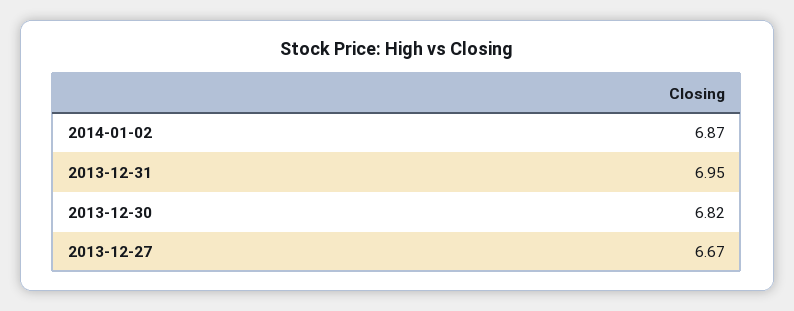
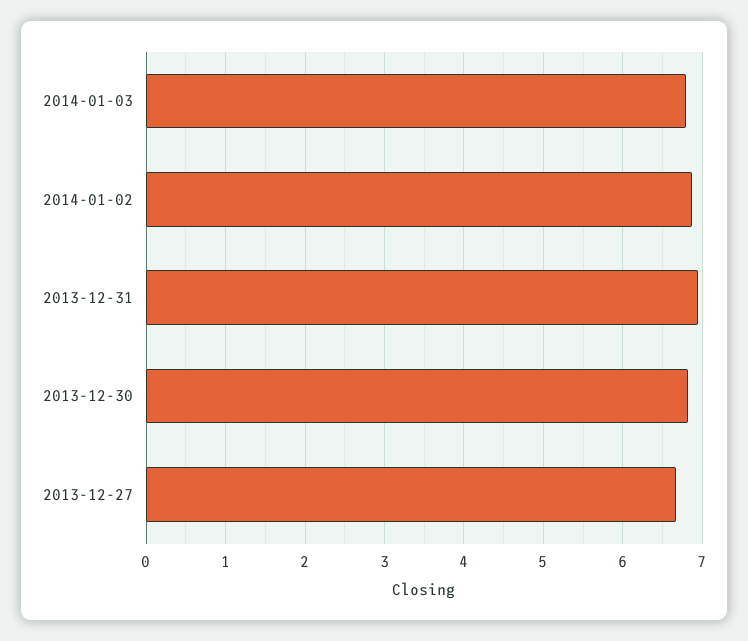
2014-01-03: none -> 6.8

